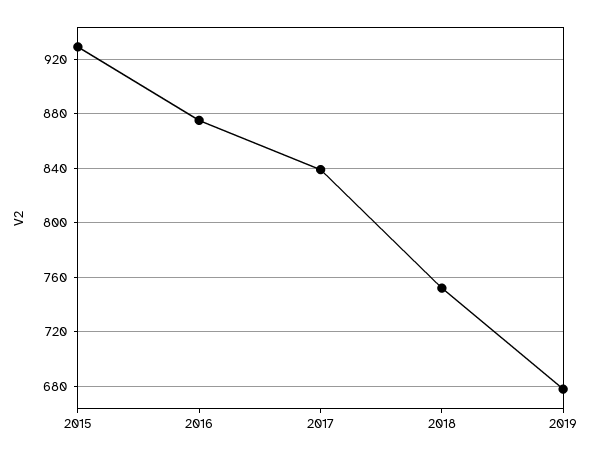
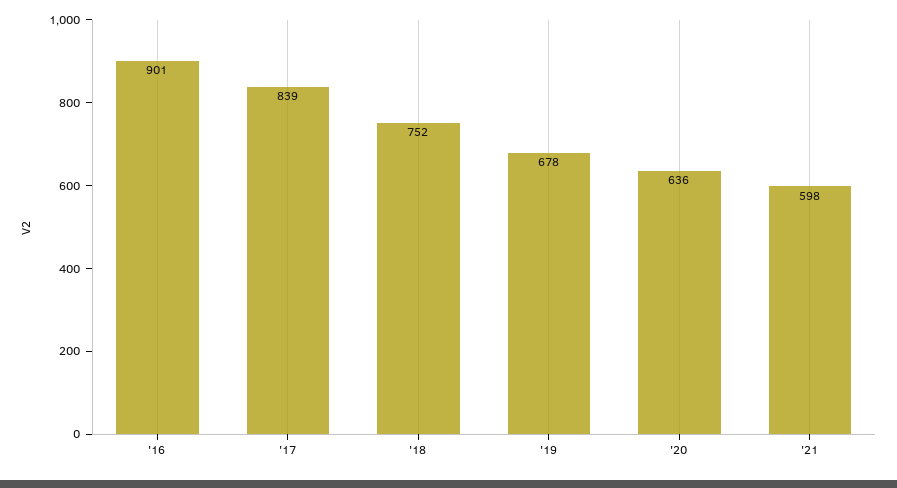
2015: 930 -> none
2016: 875 -> 901
'20: none -> 636
'21: none -> 598

